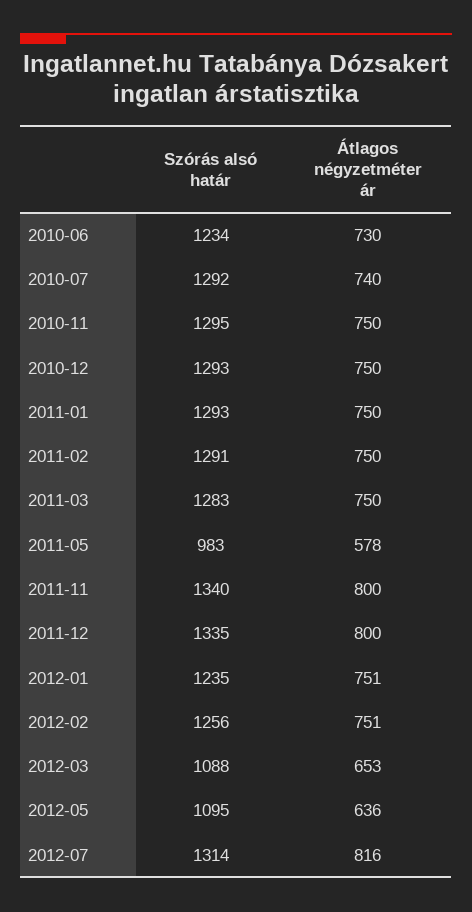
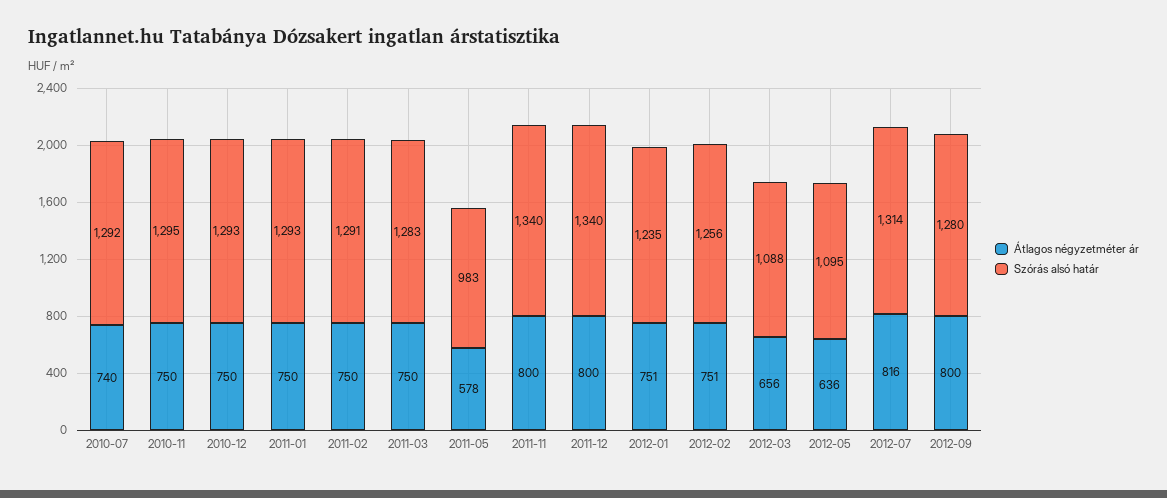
Szórás alsó határ, 2010-06: 1234 -> none
Átlagos négyzetméter ár, 2010-06: 730 -> none
Szórás alsó határ, 2011-12: 1335 -> 1340
Átlagos négyzetméter ár, 2012-03: 653 -> 656
Átlagos négyzetméter ár, 2012-09: none -> 800
Szórás alsó határ, 2012-09: none -> 1280

